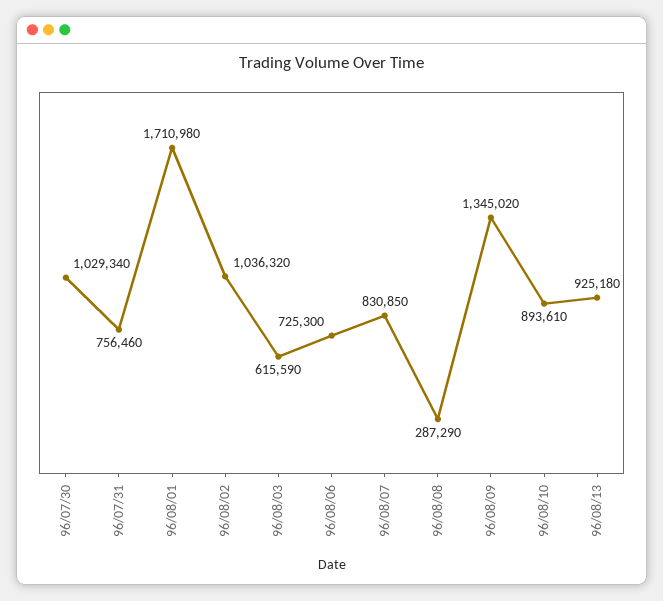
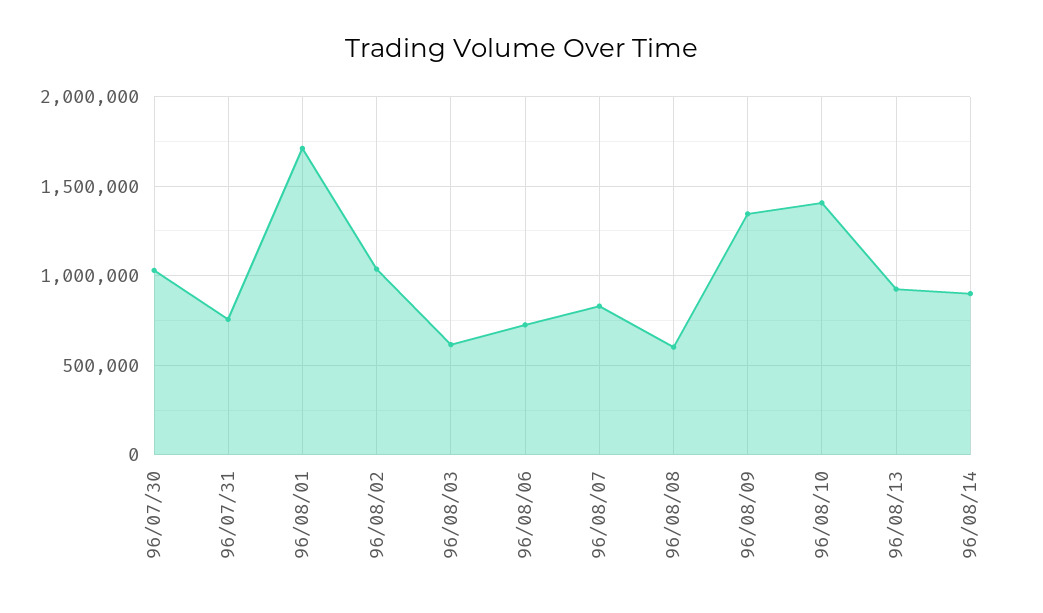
96/08/08: 287290 -> 600000
96/08/10: 893610 -> 1400000
96/08/14: none -> 900000

